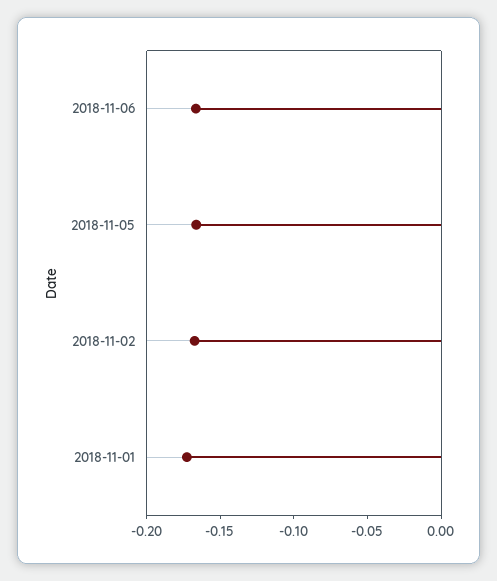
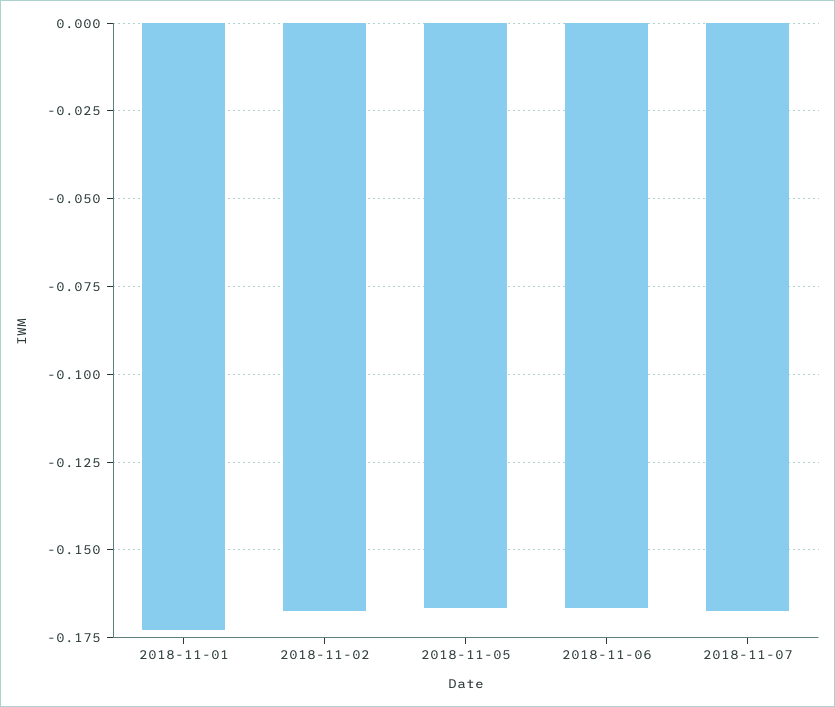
2018-11-07: none -> -0.1675

